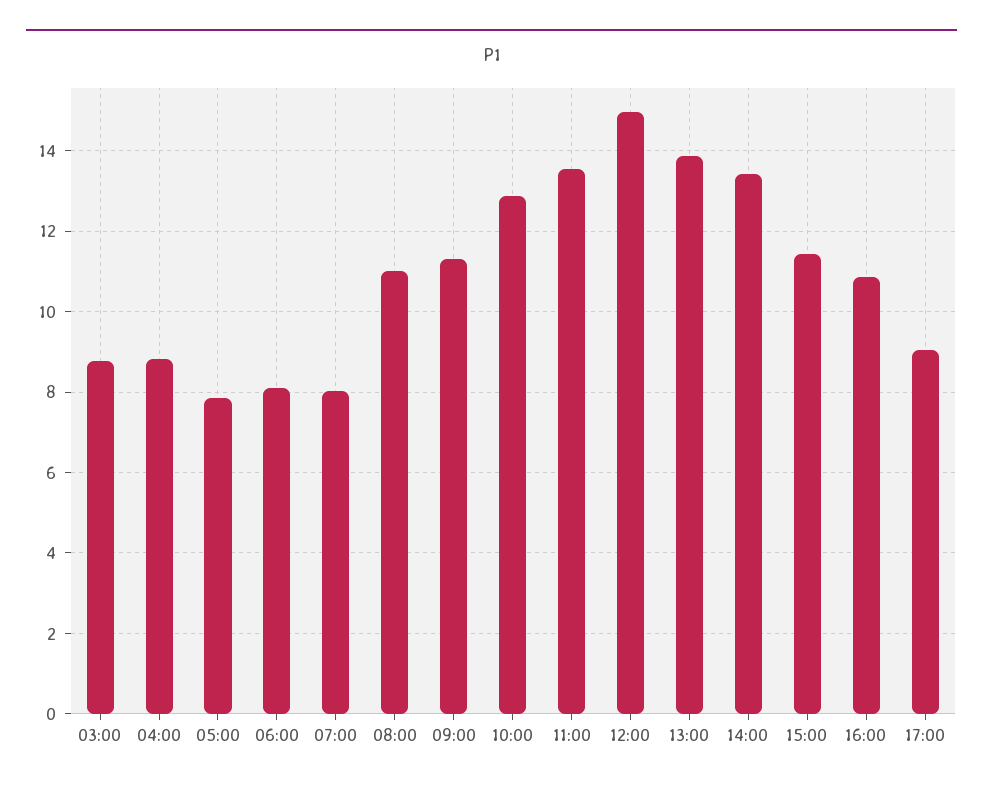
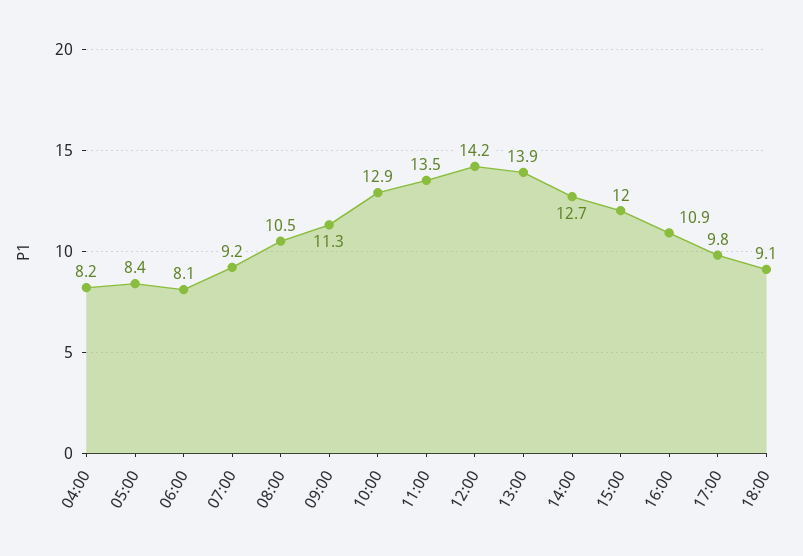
03:00: 8.8 -> none
04:00: 8.8 -> 8.2
05:00: 7.8 -> 8.4
07:00: 8 -> 9.2
08:00: 11 -> 10.5
12:00: 15 -> 14.2
14:00: 13.4 -> 12.7
15:00: 11.4 -> 12
17:00: 9 -> 9.8
18:00: none -> 9.1

